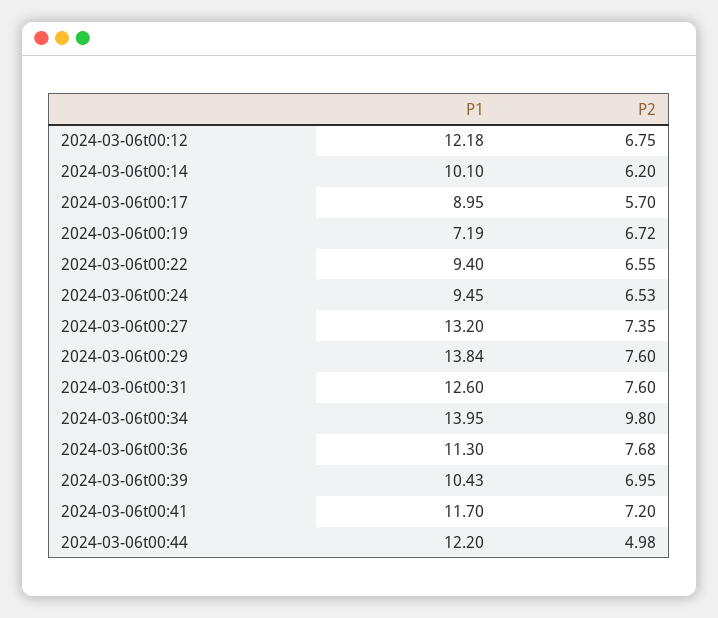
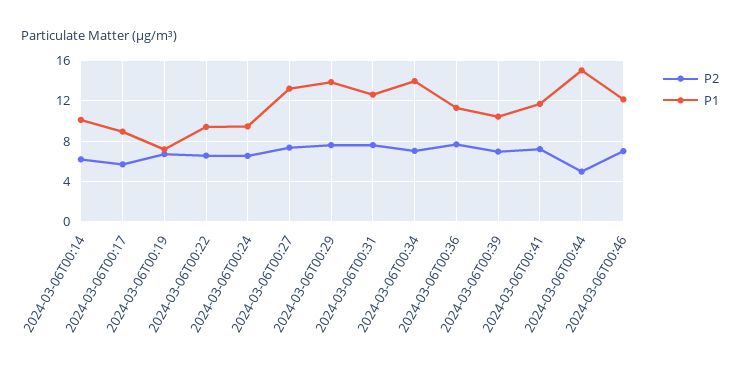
P1, 2024-03-06t00:12: 12.18 -> none
P2, 2024-03-06t00:12: 6.75 -> none
P2, 2024-03-06t00:34: 9.8 -> 7
P1, 2024-03-06t00:44: 12.2 -> 15
P2, 2024-03-06T00:46: none -> 7
P1, 2024-03-06T00:46: none -> 12

